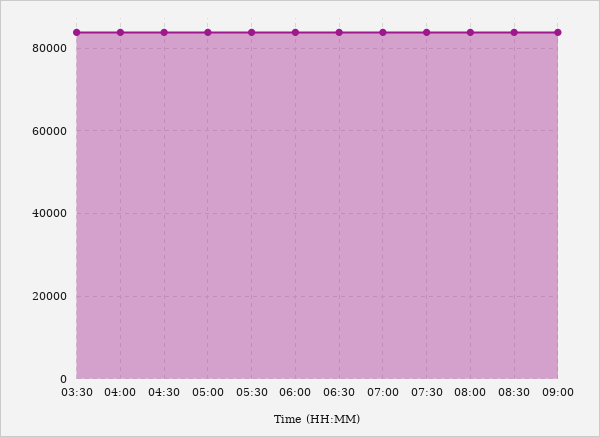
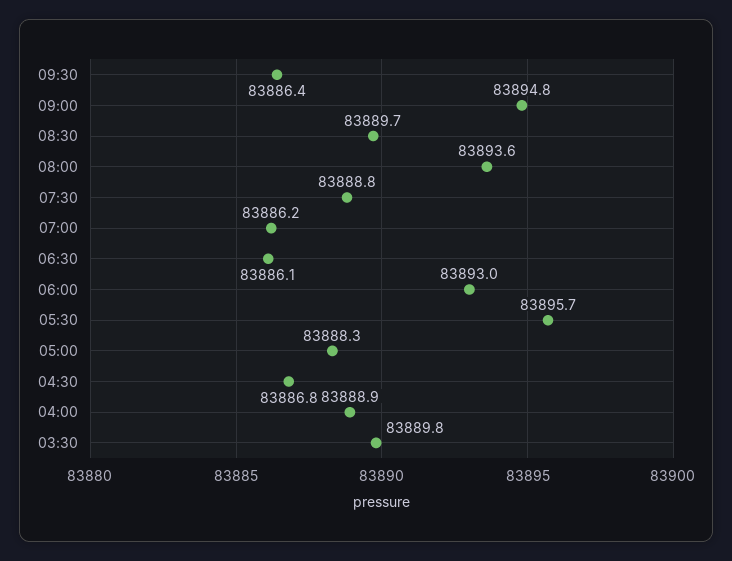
09:30: none -> 83886.4

